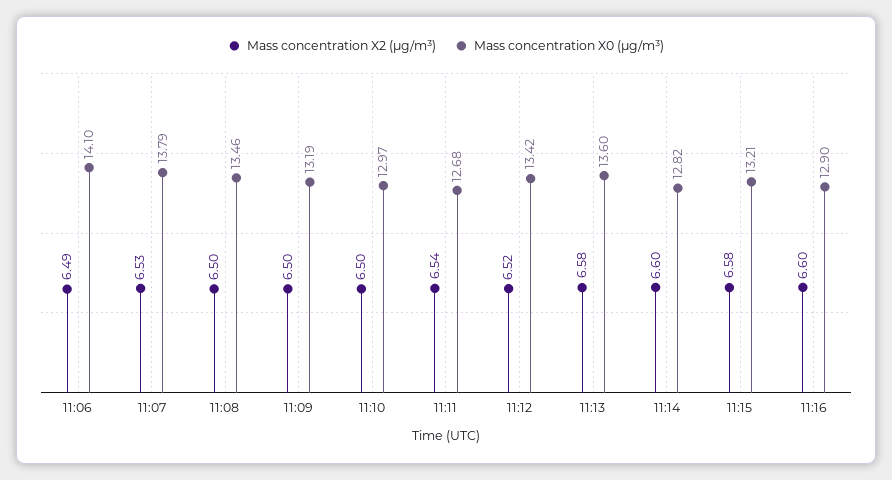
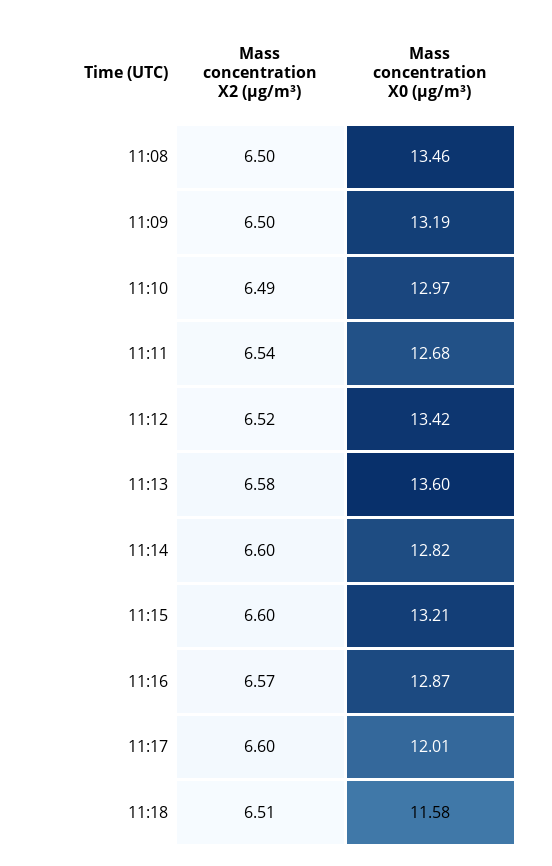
Mass concentration X2 (μg/m³), 11:06: 6.49 -> none
Mass concentration X0 (μg/m³), 11:06: 14.1 -> none
Mass concentration X2 (μg/m³), 11:07: 6.53 -> none
Mass concentration X0 (μg/m³), 11:07: 13.79 -> none
Mass concentration X2 (μg/m³), 11:10: 6.5 -> 6.49
Mass concentration X2 (μg/m³), 11:15: 6.58 -> 6.6
Mass concentration X2 (μg/m³), 11:16: 6.6 -> 6.57
Mass concentration X0 (μg/m³), 11:16: 12.9 -> 12.87
Mass concentration X2 (μg/m³), 11:17: none -> 6.6
Mass concentration X0 (μg/m³), 11:17: none -> 12.01
Mass concentration X2 (μg/m³), 11:18: none -> 6.51
Mass concentration X0 (μg/m³), 11:18: none -> 11.58

